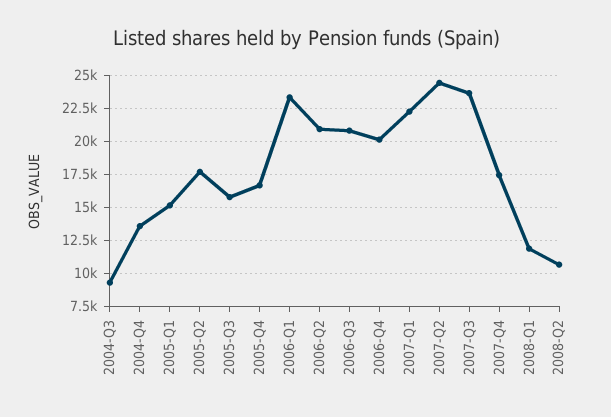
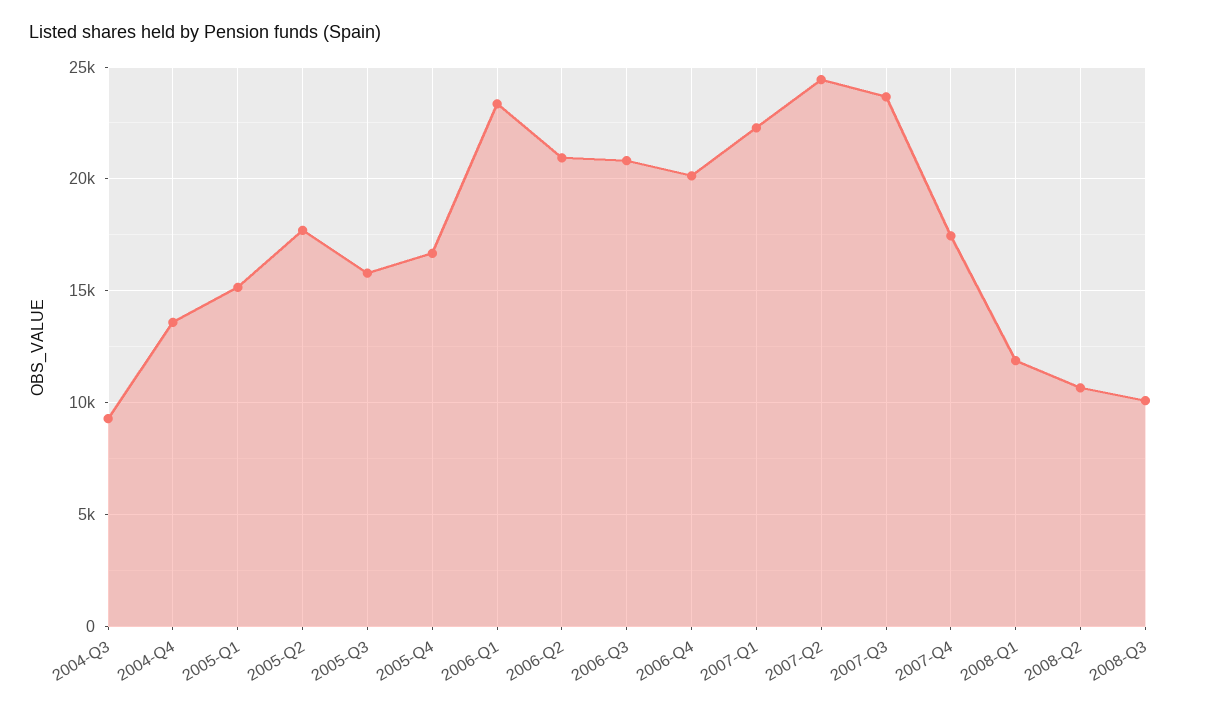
2008-Q3: none -> 10000

